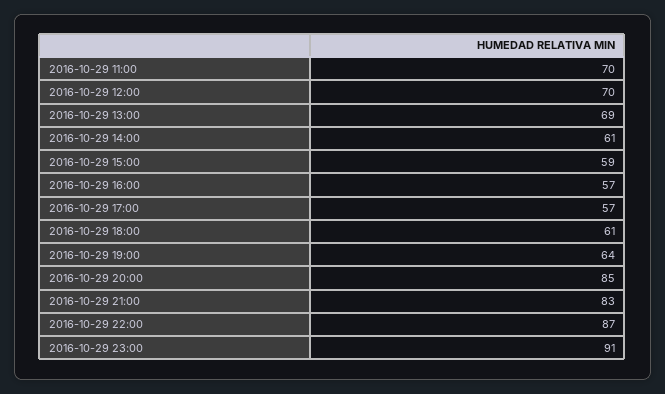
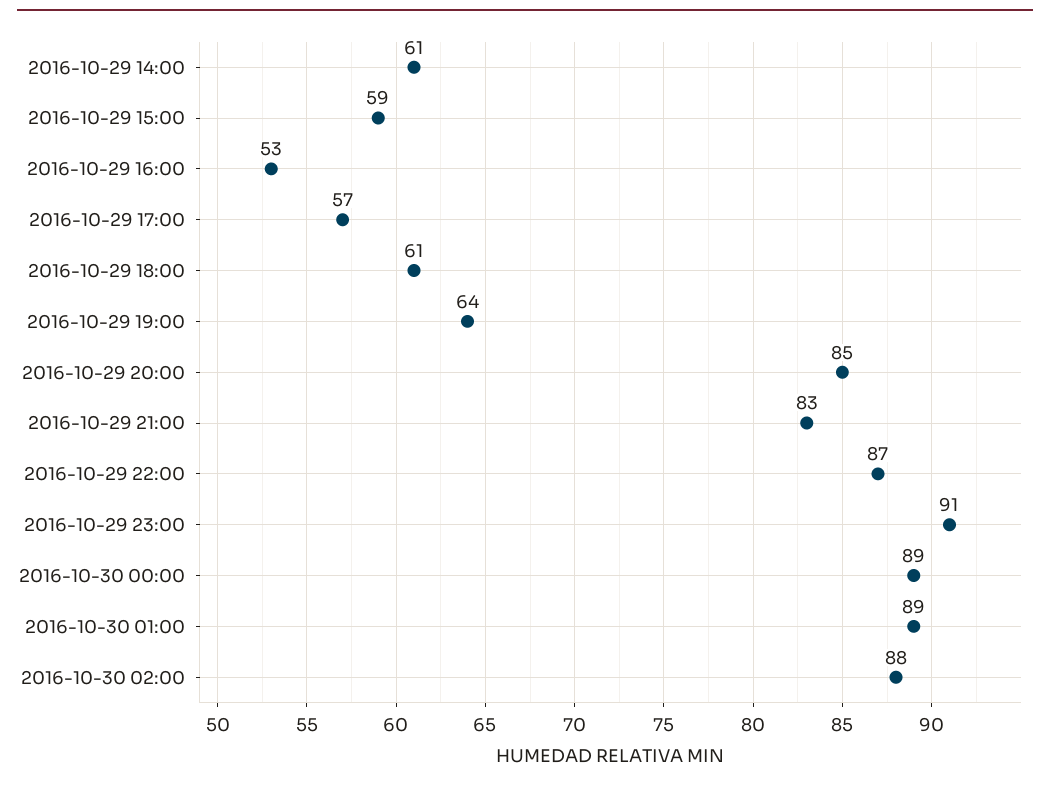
2016-10-29 11:00: 70 -> none
2016-10-29 12:00: 70 -> none
2016-10-29 13:00: 69 -> none
2016-10-29 16:00: 57 -> 53
2016-10-30 00:00: none -> 89
2016-10-30 01:00: none -> 89
2016-10-30 02:00: none -> 88

